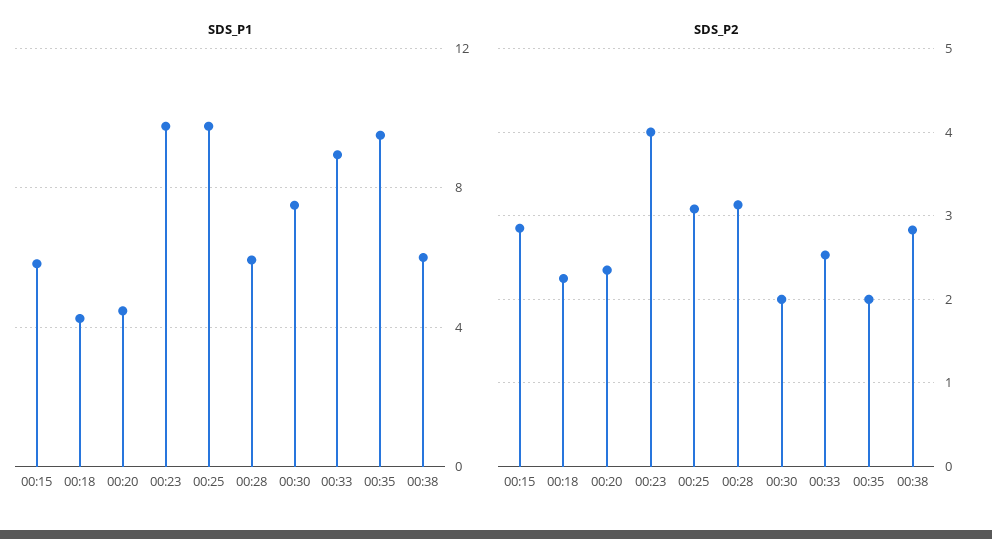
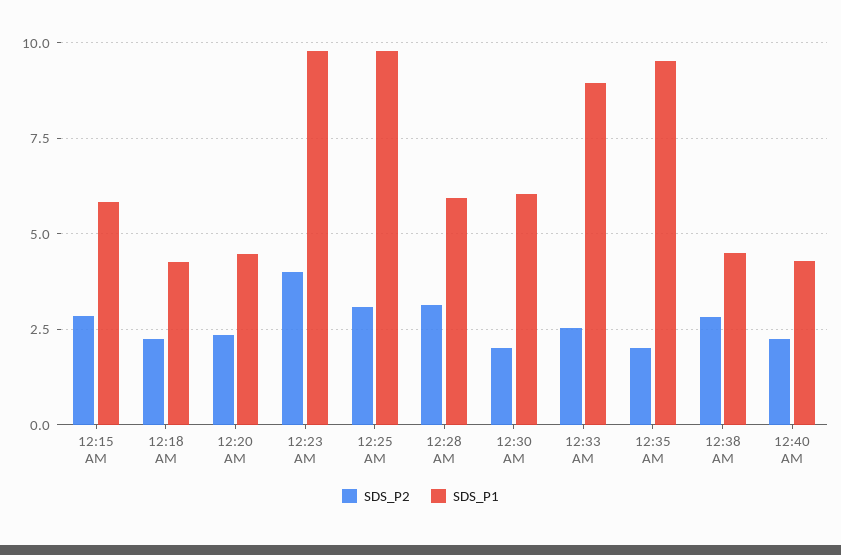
SDS_P1, 00:30: 7.5 -> 6
SDS_P1, 00:38: 6 -> 4.5
SDS_P2, 12:40 AM: none -> 2.25
SDS_P1, 12:40 AM: none -> 4.25

